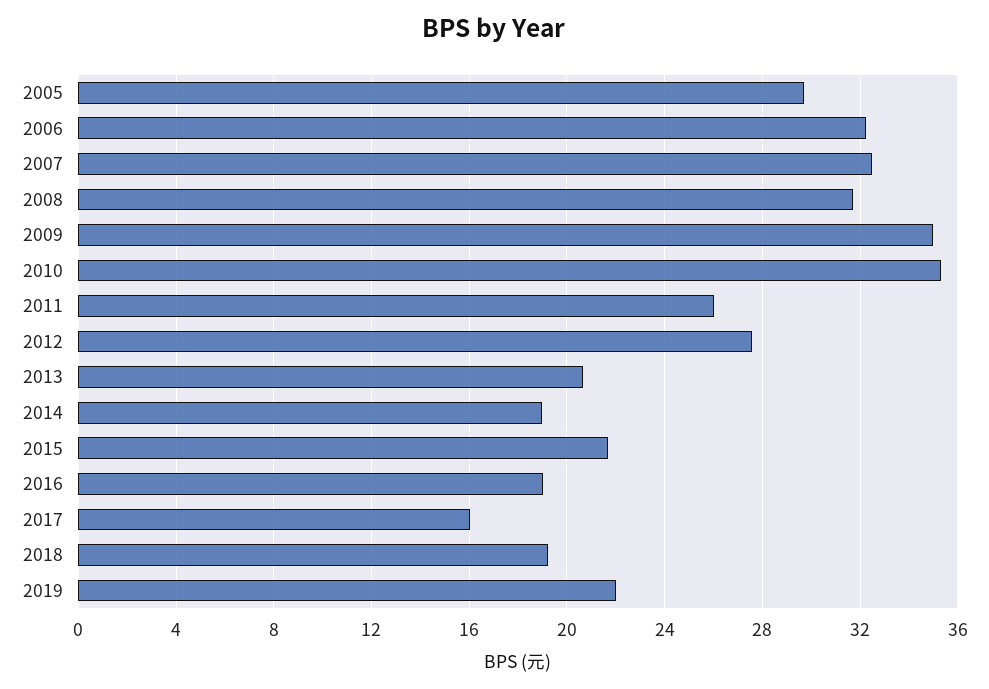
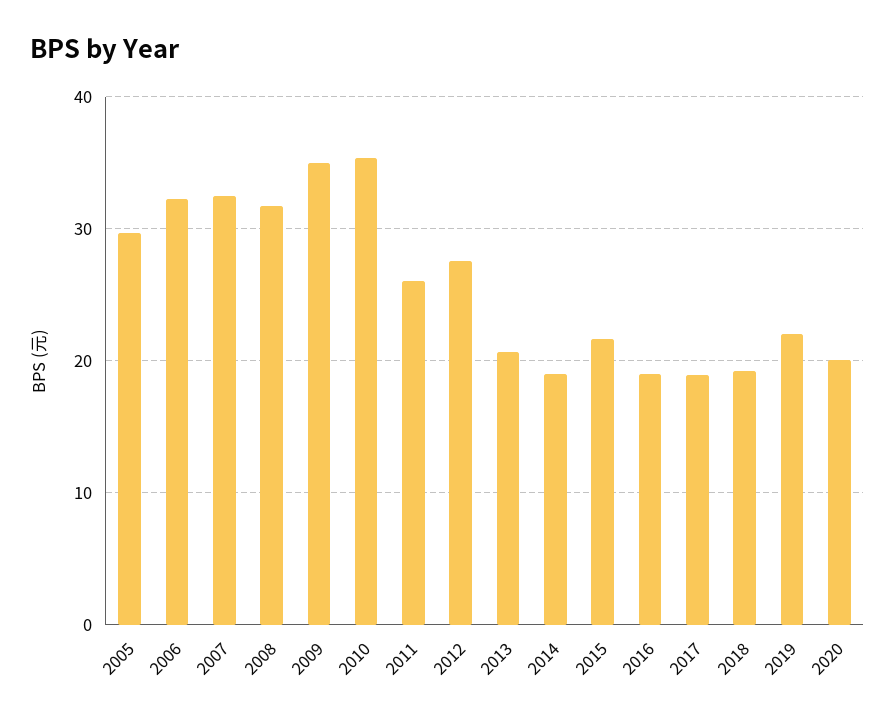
2017: 16 -> 19
2020: none -> 20

